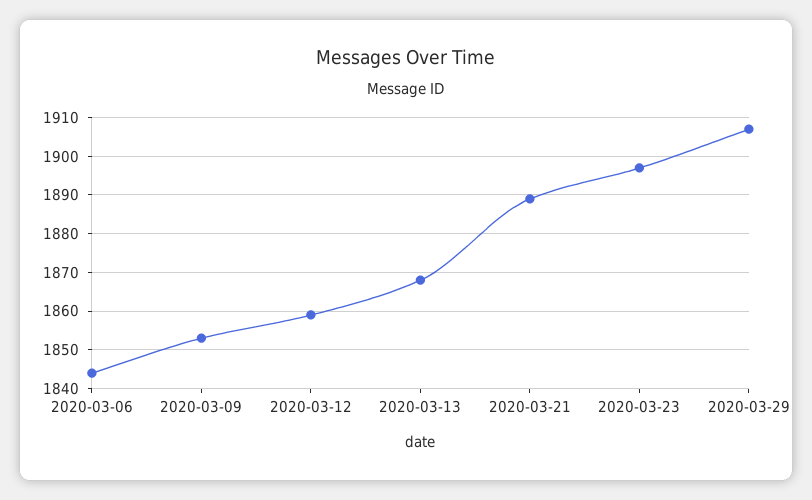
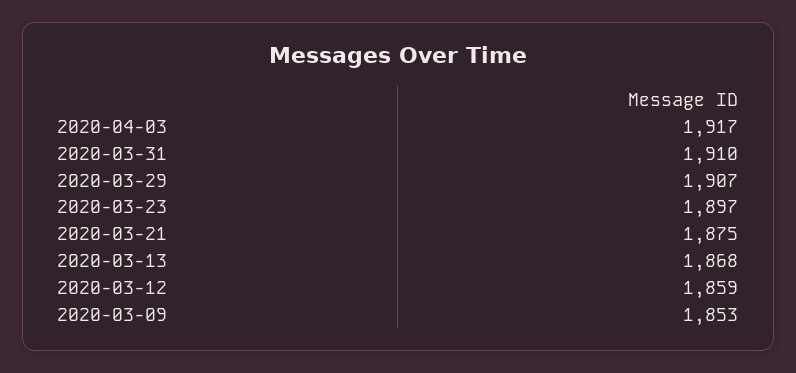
2020-03-06: 1845 -> none
2020-03-21: 1890 -> 1875
2020-04-03: none -> 1917
2020-03-31: none -> 1910

